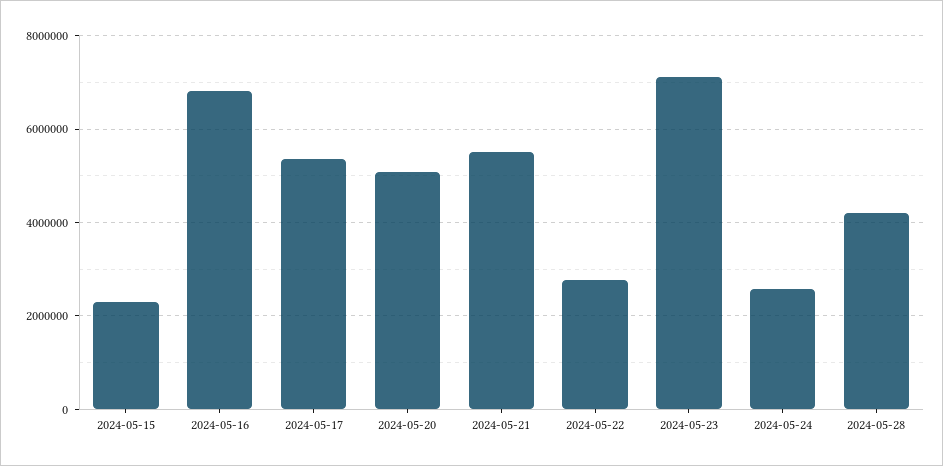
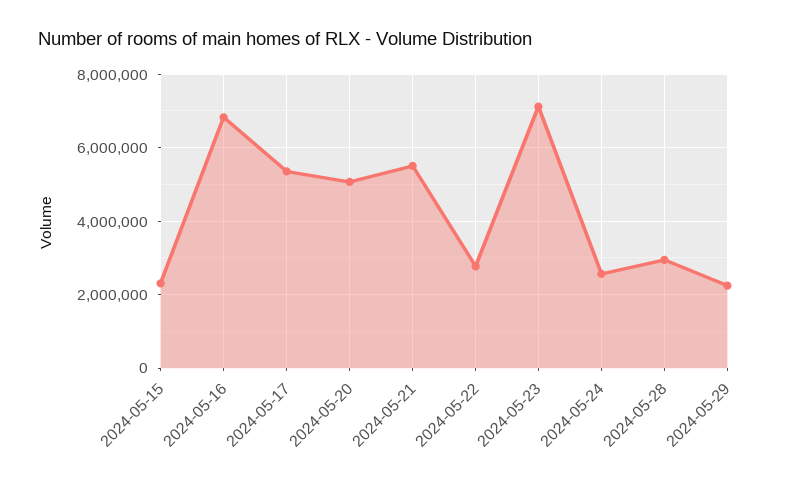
2024-05-28: 4200000 -> 3000000
2024-05-29: none -> 2200000

